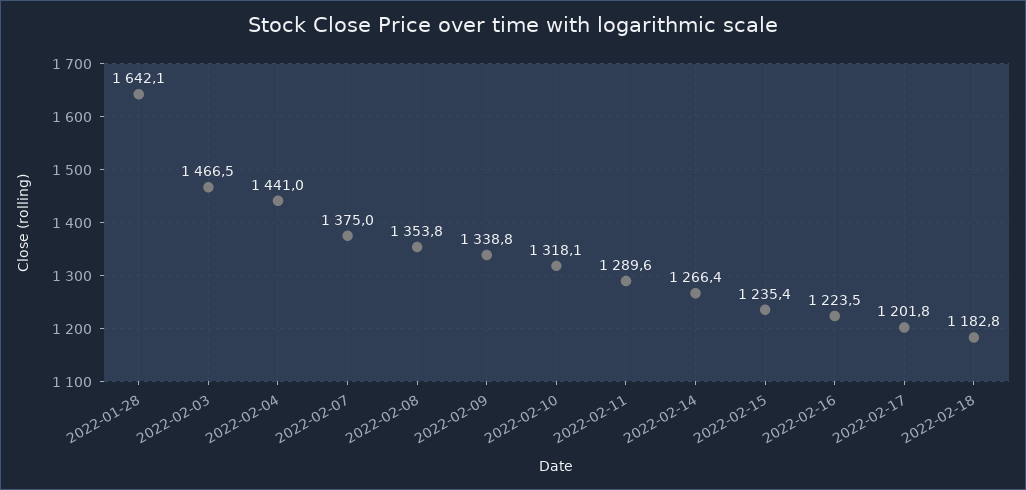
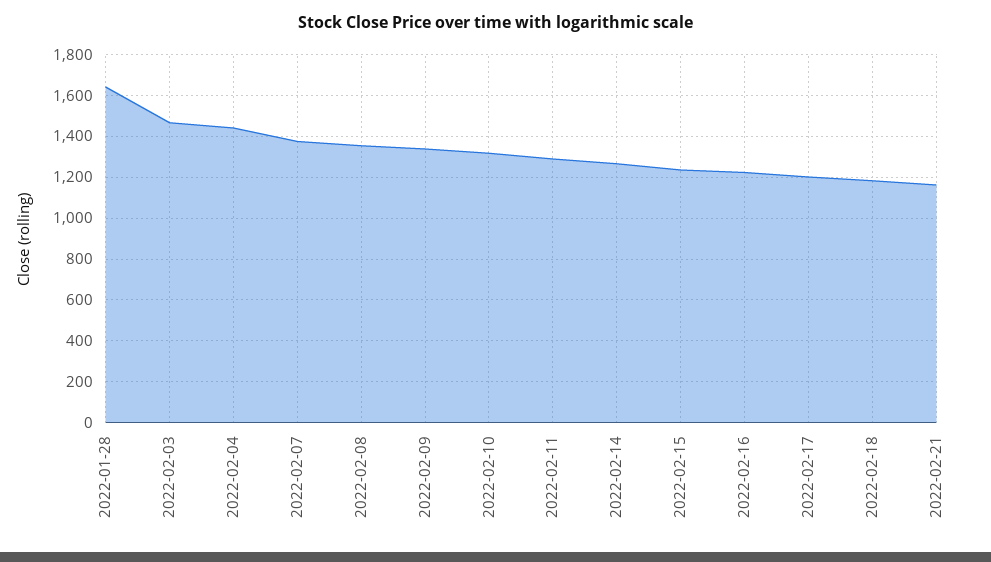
2022-02-21: none -> 1150

